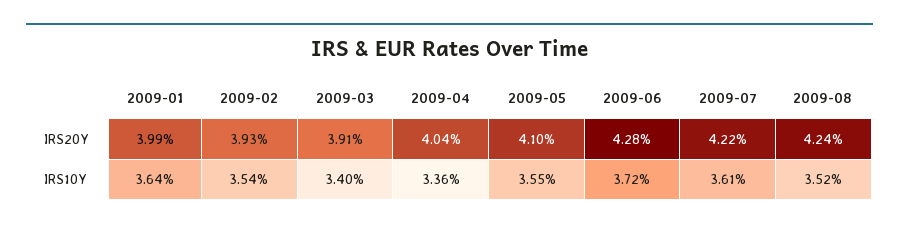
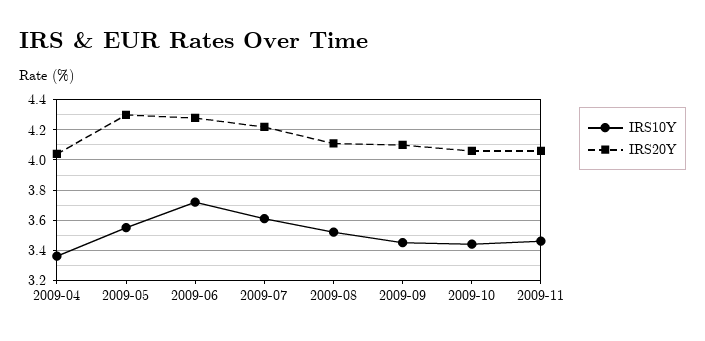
IRS20Y, 2009-01: 3.99 -> none
IRS20Y, 2009-02: 3.93 -> none
IRS20Y, 2009-03: 3.91 -> none
IRS20Y, 2009-05: 4.1 -> 4.3
IRS20Y, 2009-08: 4.24 -> 4.1
IRS10Y, 2009-01: 3.64 -> none
IRS10Y, 2009-02: 3.54 -> none
IRS10Y, 2009-03: 3.4 -> none
IRS10Y, 2009-09: none -> 3.45
IRS20Y, 2009-09: none -> 4.1
IRS10Y, 2009-10: none -> 3.45
IRS20Y, 2009-10: none -> 4.05
IRS10Y, 2009-11: none -> 3.45
IRS20Y, 2009-11: none -> 4.05

